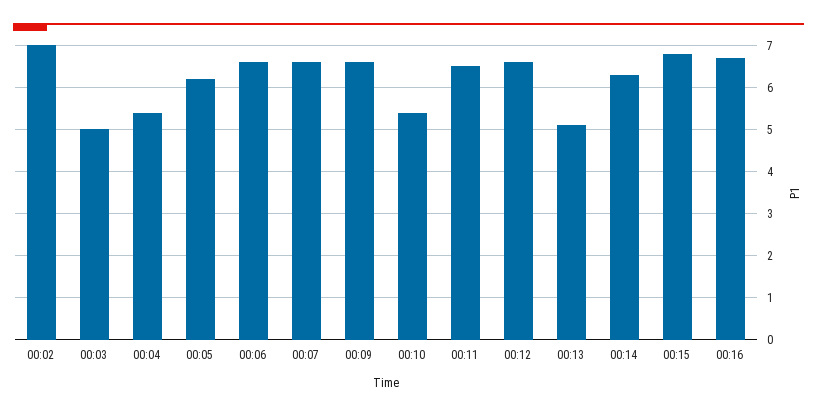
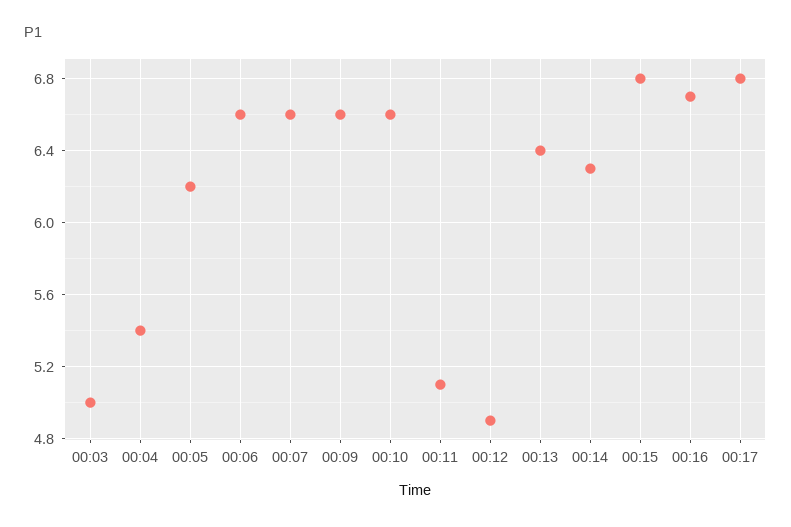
00:02: 7 -> none
00:10: 5.5 -> 6.6
00:11: 6.5 -> 5.1
00:12: 6.5 -> 4.9
00:13: 5 -> 6.4
00:17: none -> 6.8

